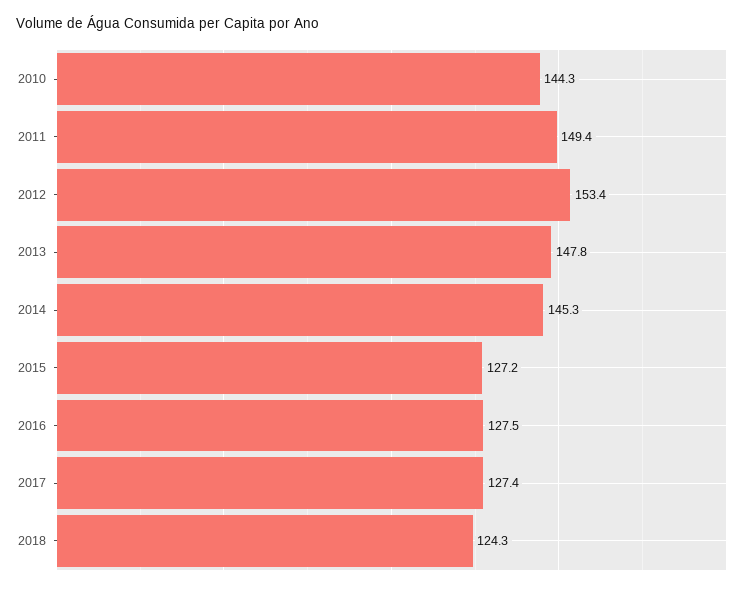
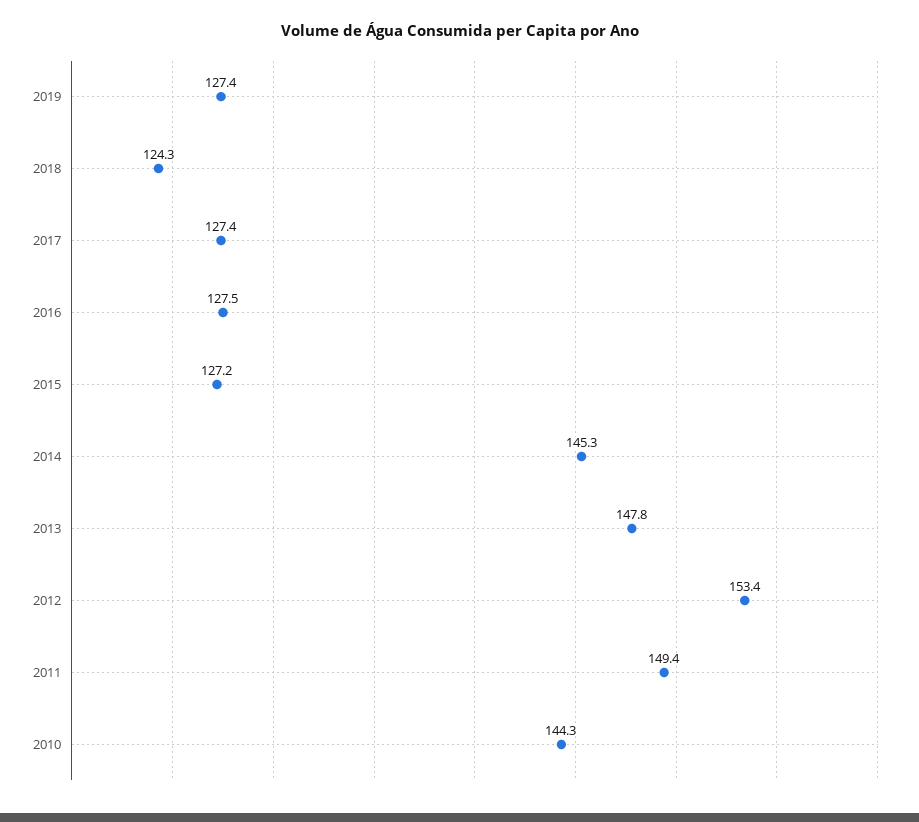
2019: none -> 127.4

